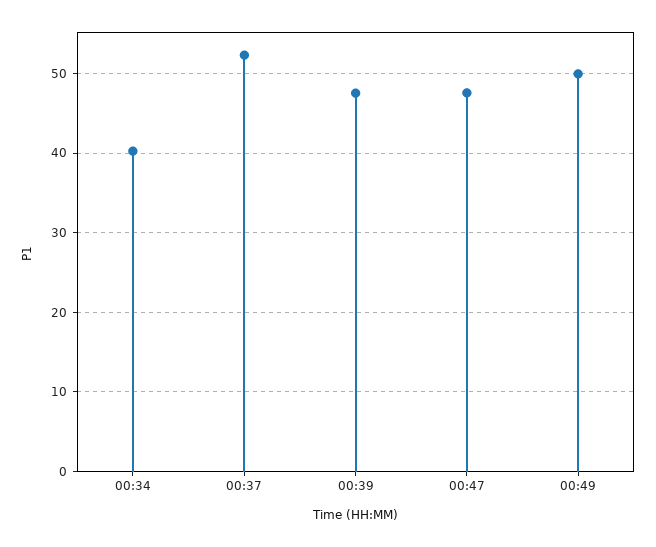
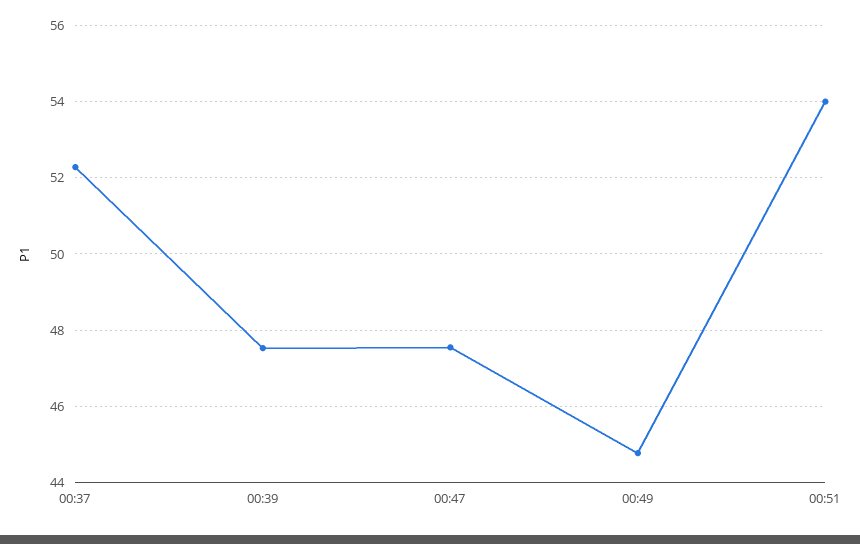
00:34: 40 -> none
00:49: 50 -> 44.8
00:51: none -> 54

